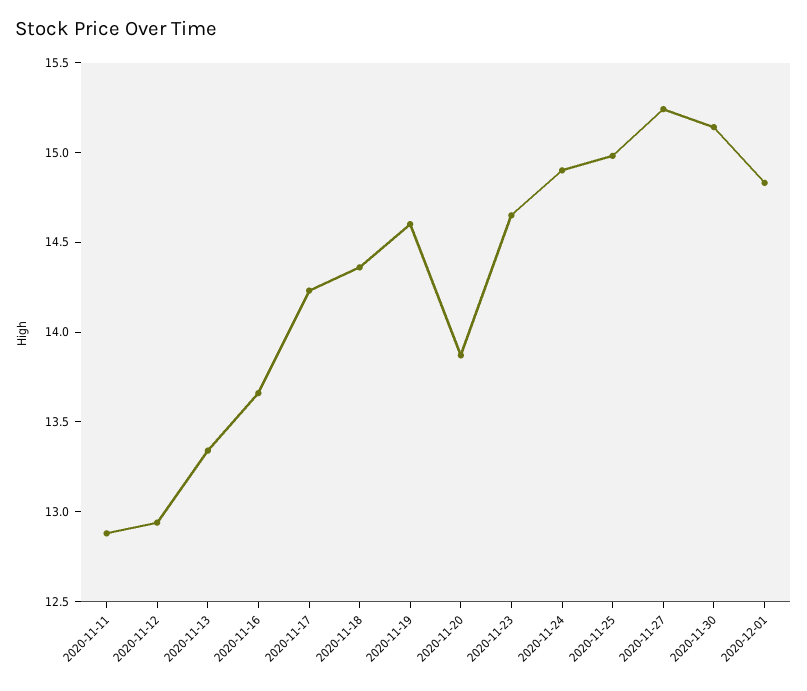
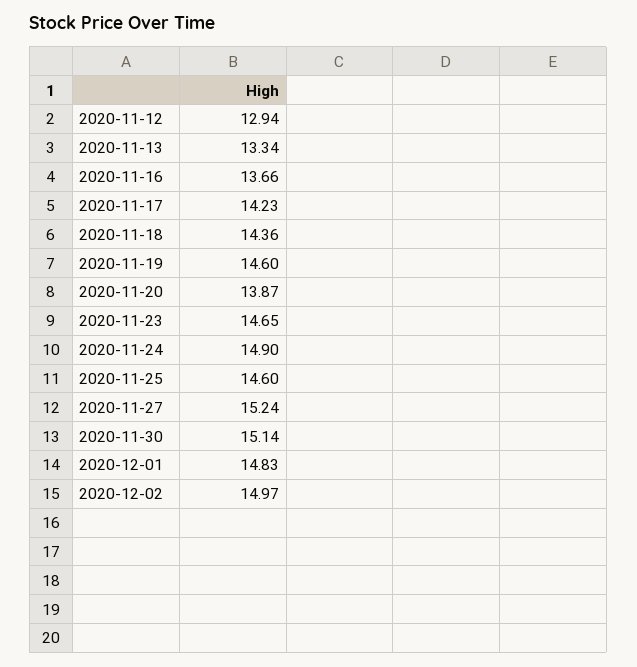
2020-11-11: 12.9 -> none
2020-11-25: 15 -> 14.6
2020-12-02: none -> 14.97

